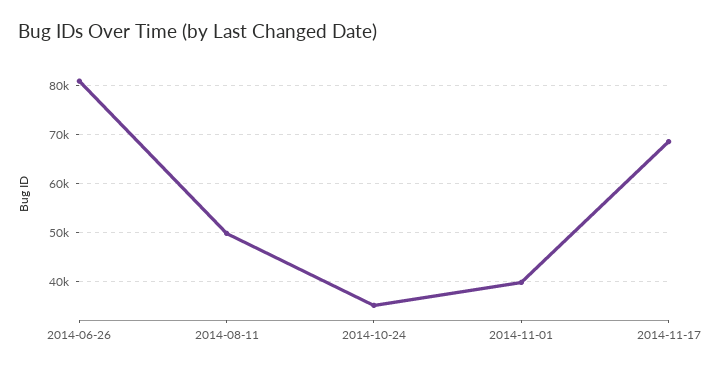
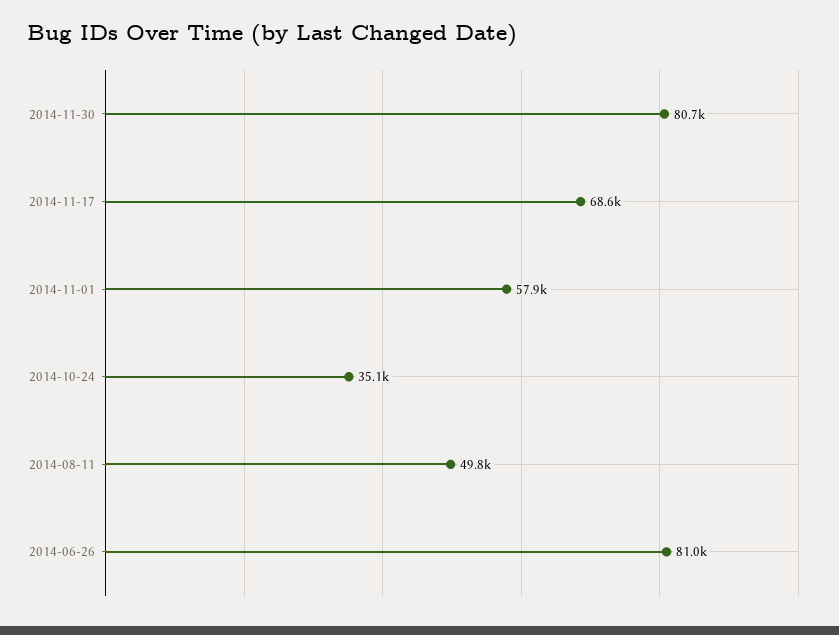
2014-11-01: 40000 -> 57900
2014-11-30: none -> 80700

